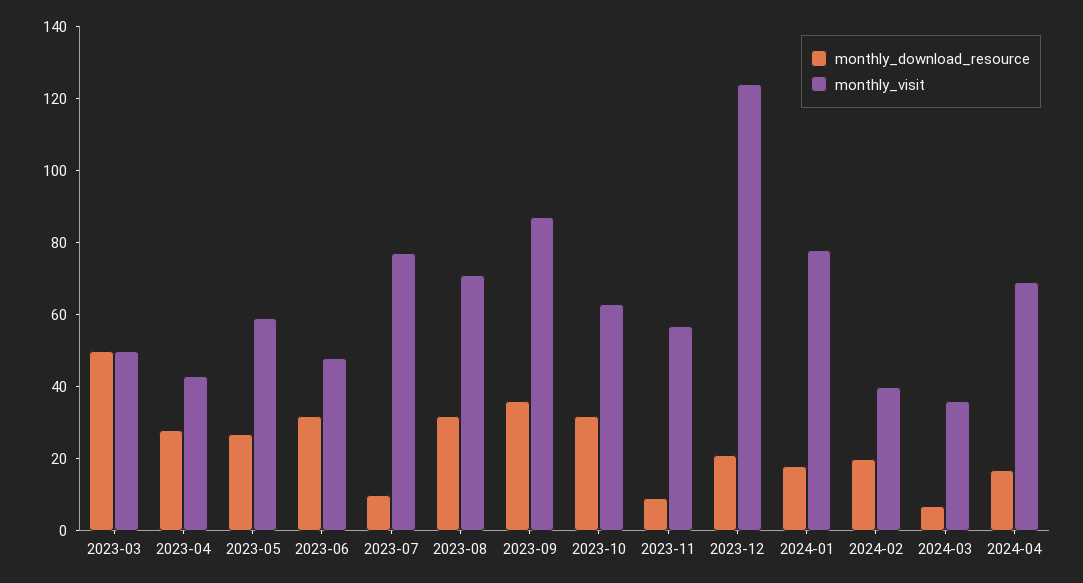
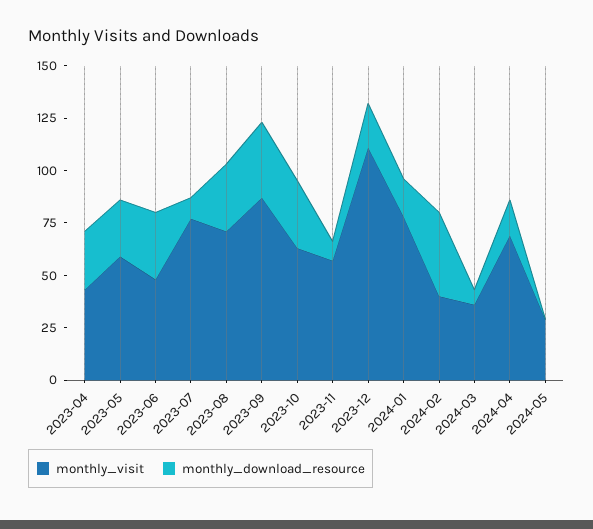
monthly_download_resource, 2023-03: 50 -> none
monthly_visit, 2023-03: 50 -> none
monthly_visit, 2023-12: 125 -> 110
monthly_download_resource, 2024-02: 20 -> 40
monthly_visit, 2024-05: none -> 30
monthly_download_resource, 2024-05: none -> 0

